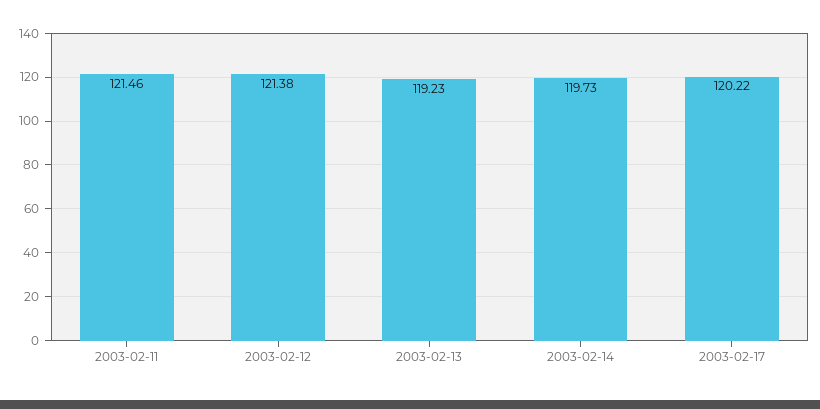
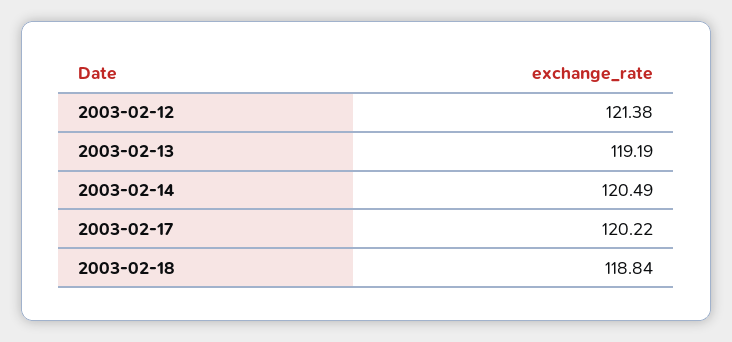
2003-02-11: 121.46 -> none
2003-02-13: 119.23 -> 119.19
2003-02-14: 119.73 -> 120.49
2003-02-18: none -> 118.84

